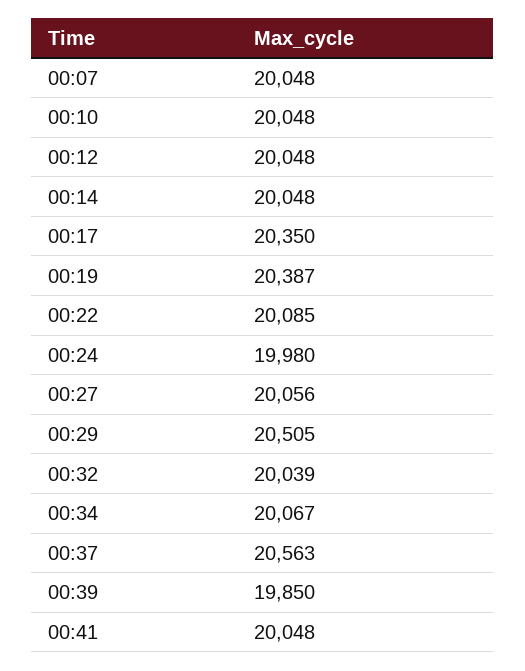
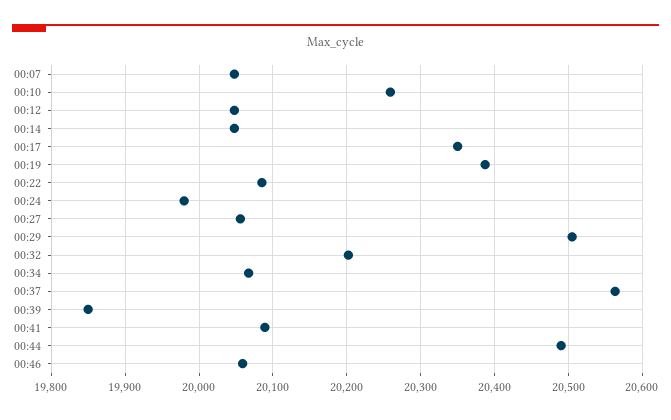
00:10: 20048 -> 20260
00:32: 20039 -> 20200
00:41: 20048 -> 20090
00:44: none -> 20490
00:46: none -> 20060

